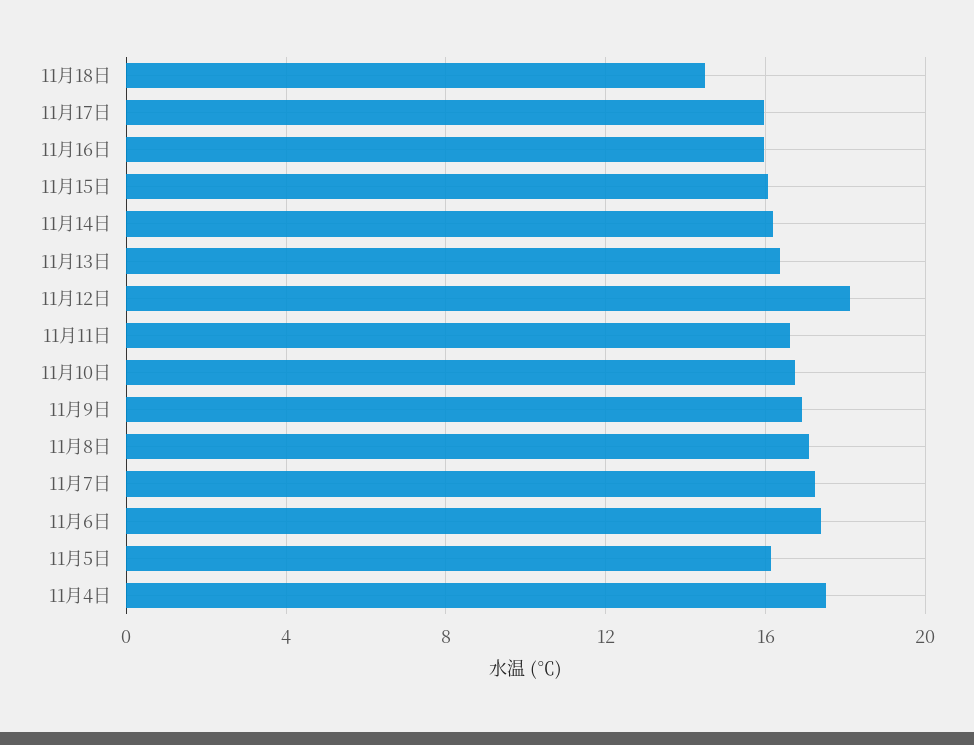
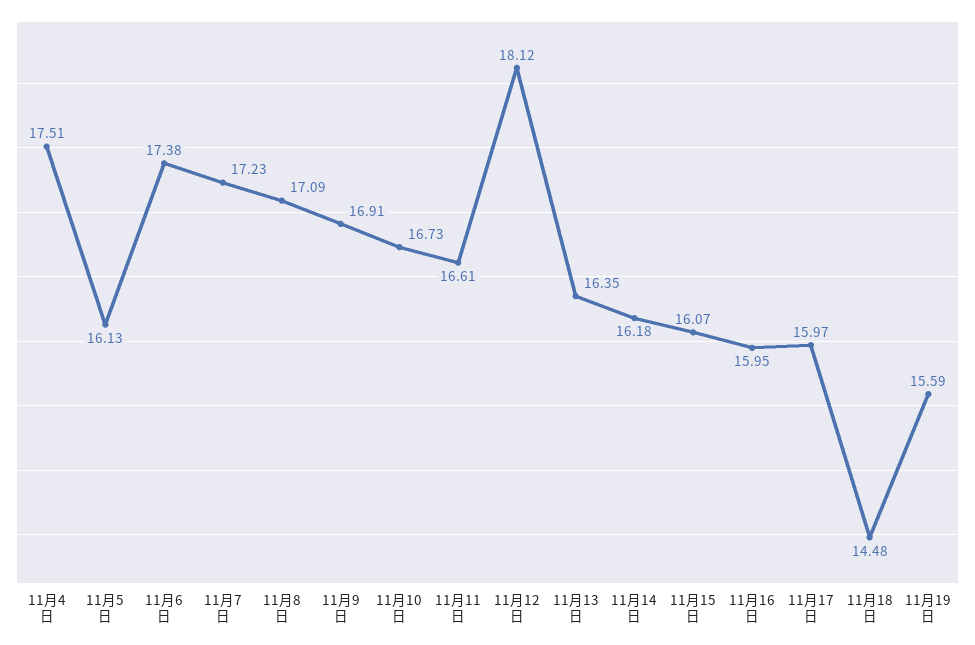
11月19日: none -> 15.59

